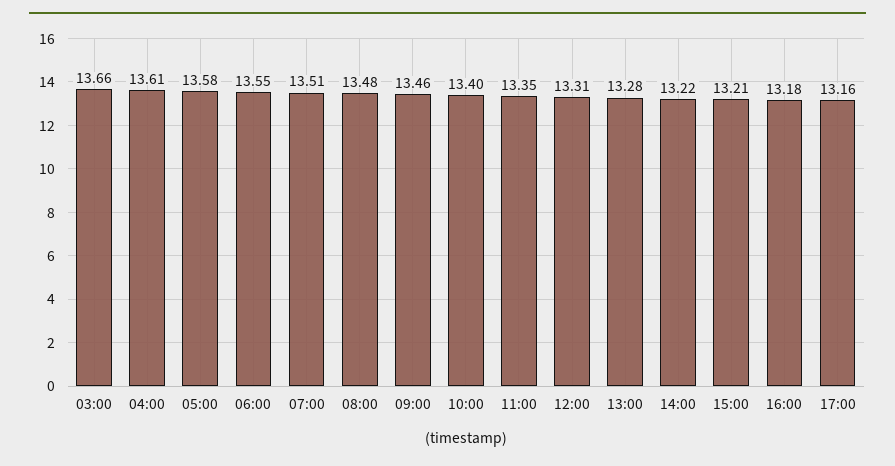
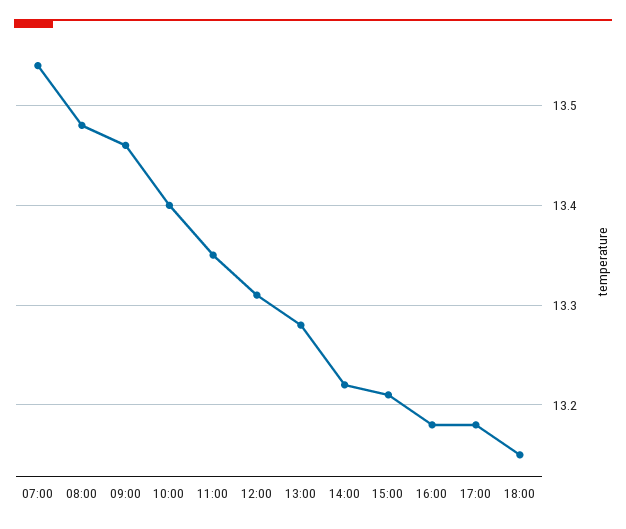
03:00: 13.66 -> none
04:00: 13.61 -> none
05:00: 13.58 -> none
06:00: 13.55 -> none
07:00: 13.51 -> 13.54
17:00: 13.16 -> 13.18
18:00: none -> 13.15

